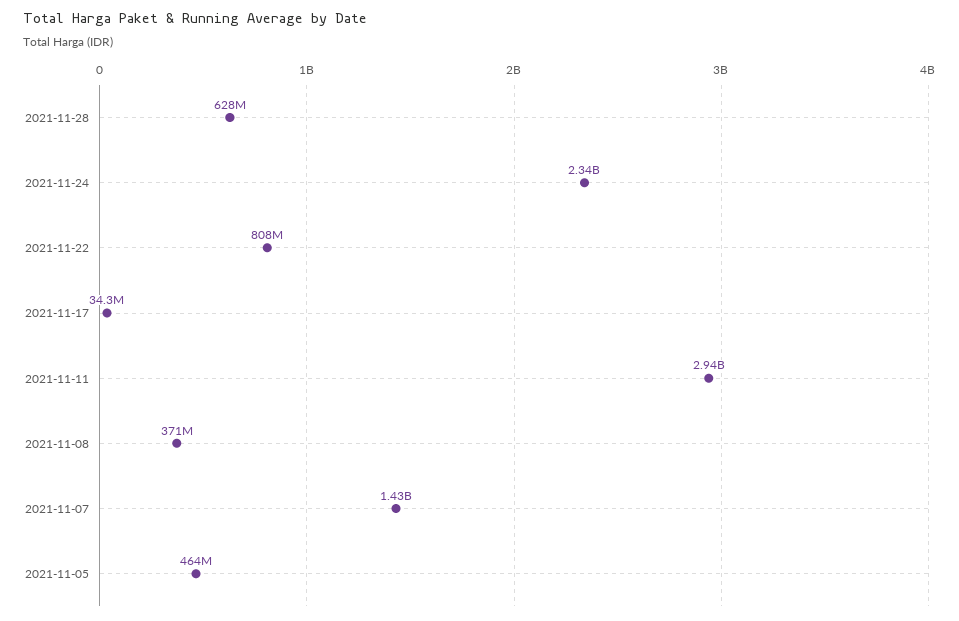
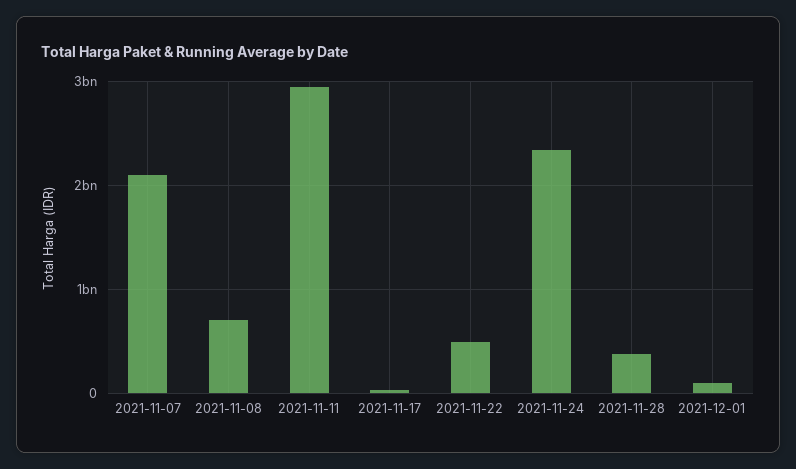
2021-11-28: 628000000 -> 400000000
2021-11-22: 808000000 -> 500000000
2021-11-08: 371000000 -> 700000000
2021-11-07: 1430000000 -> 2100000000
2021-11-05: 464000000 -> none
2021-12-01: none -> 100000000

